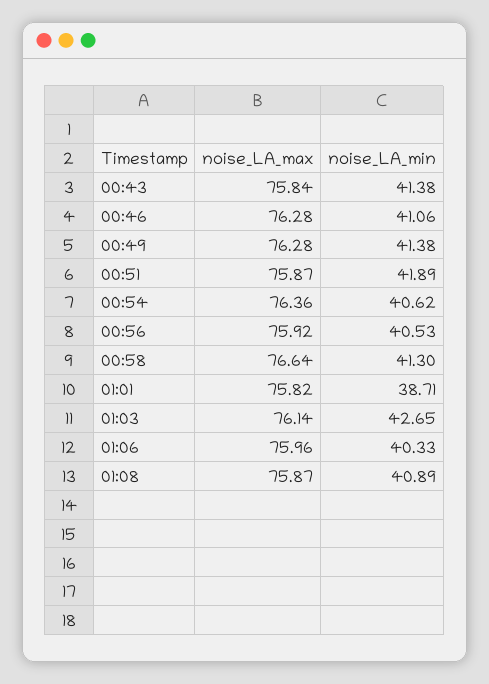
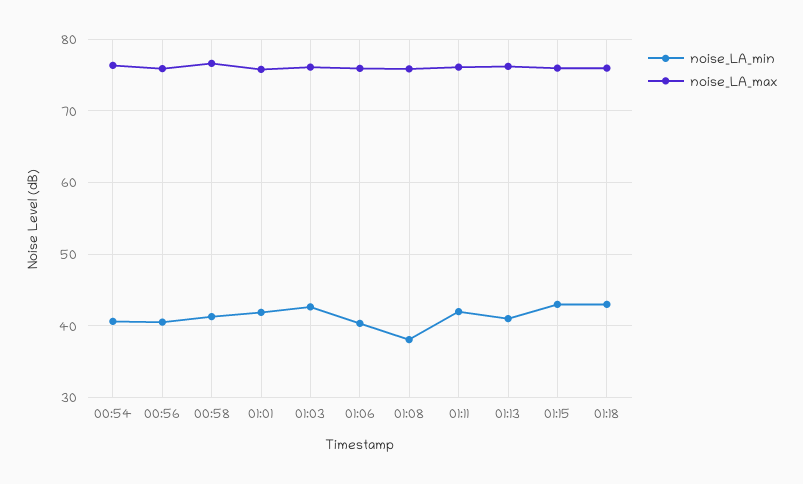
noise_LA_max, 00:43: 75.84 -> none
noise_LA_min, 00:43: 41.38 -> none
noise_LA_max, 00:46: 76.28 -> none
noise_LA_min, 00:46: 41.06 -> none
noise_LA_max, 00:49: 76.28 -> none
noise_LA_min, 00:49: 41.38 -> none
noise_LA_max, 00:51: 75.87 -> none
noise_LA_min, 00:51: 41.89 -> none
noise_LA_min, 01:01: 38.71 -> 42
noise_LA_min, 01:08: 40.89 -> 38
noise_LA_min, 01:11: none -> 42
noise_LA_max, 01:11: none -> 76
noise_LA_min, 01:13: none -> 41
noise_LA_max, 01:13: none -> 76
noise_LA_min, 01:15: none -> 43
noise_LA_max, 01:15: none -> 76
noise_LA_min, 01:18: none -> 43
noise_LA_max, 01:18: none -> 76

